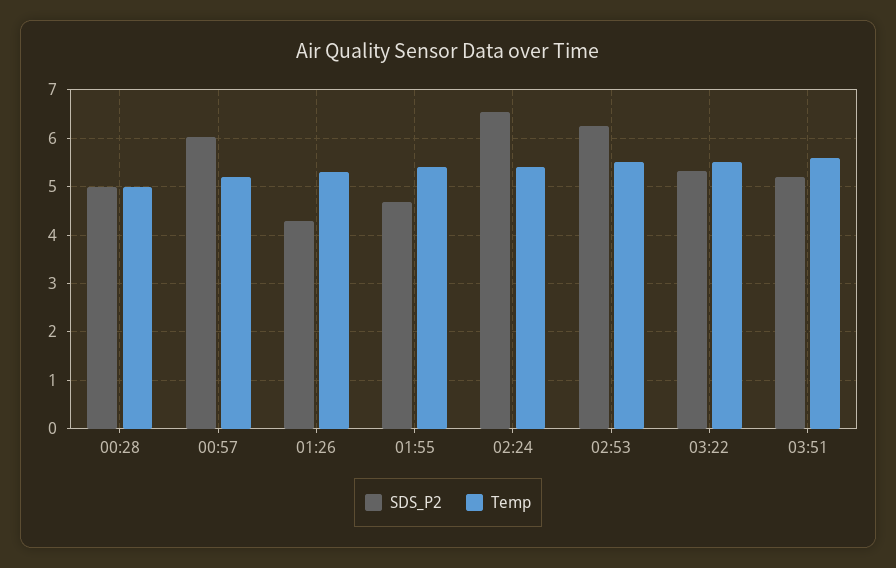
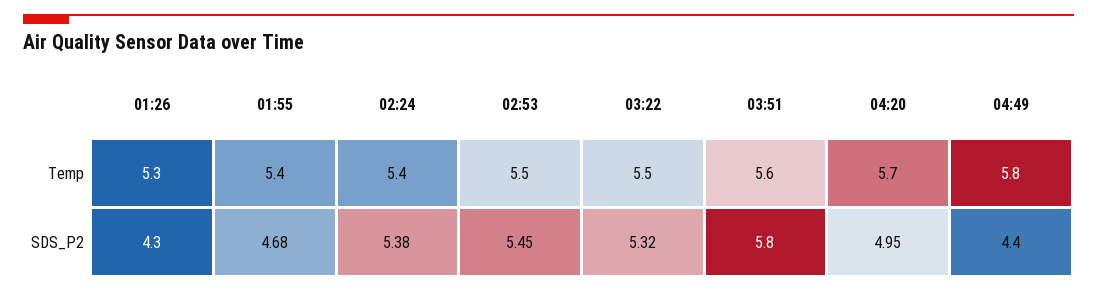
SDS_P2, 00:28: 5 -> none
Temp, 00:28: 5 -> none
SDS_P2, 00:57: 6 -> none
Temp, 00:57: 5.2 -> none
SDS_P2, 02:24: 6.6 -> 5.38
SDS_P2, 02:53: 6.2 -> 5.45
SDS_P2, 03:51: 5.2 -> 5.8
Temp, 04:20: none -> 5.7
Temp, 04:49: none -> 5.8
SDS_P2, 04:20: none -> 4.95
SDS_P2, 04:49: none -> 4.4

